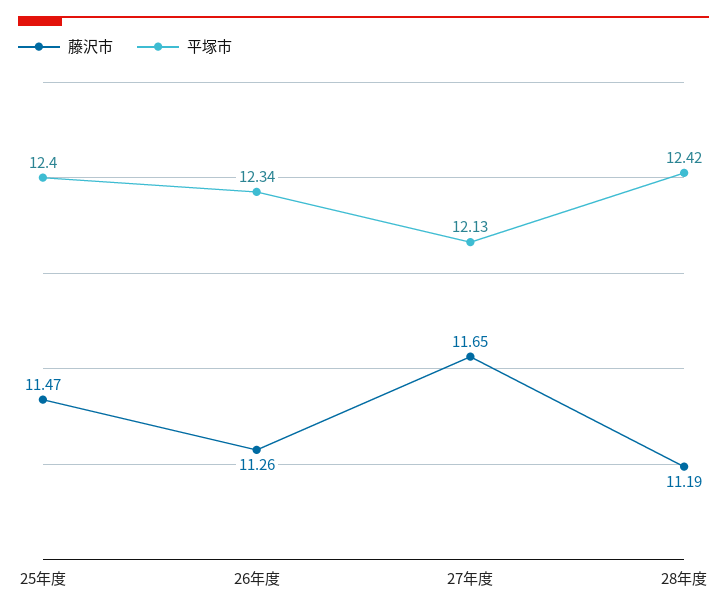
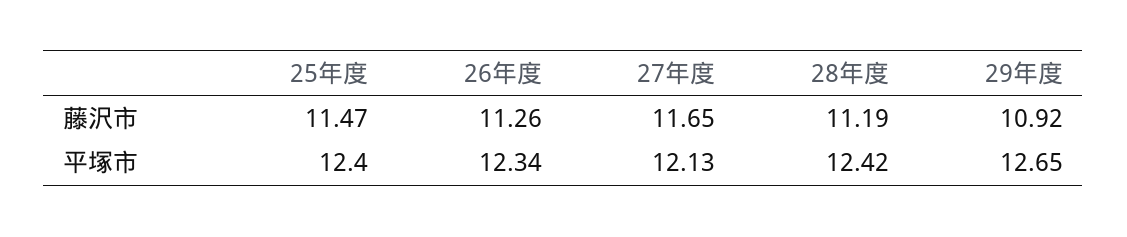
藤沢市, 29年度: none -> 10.92
平塚市, 29年度: none -> 12.65

